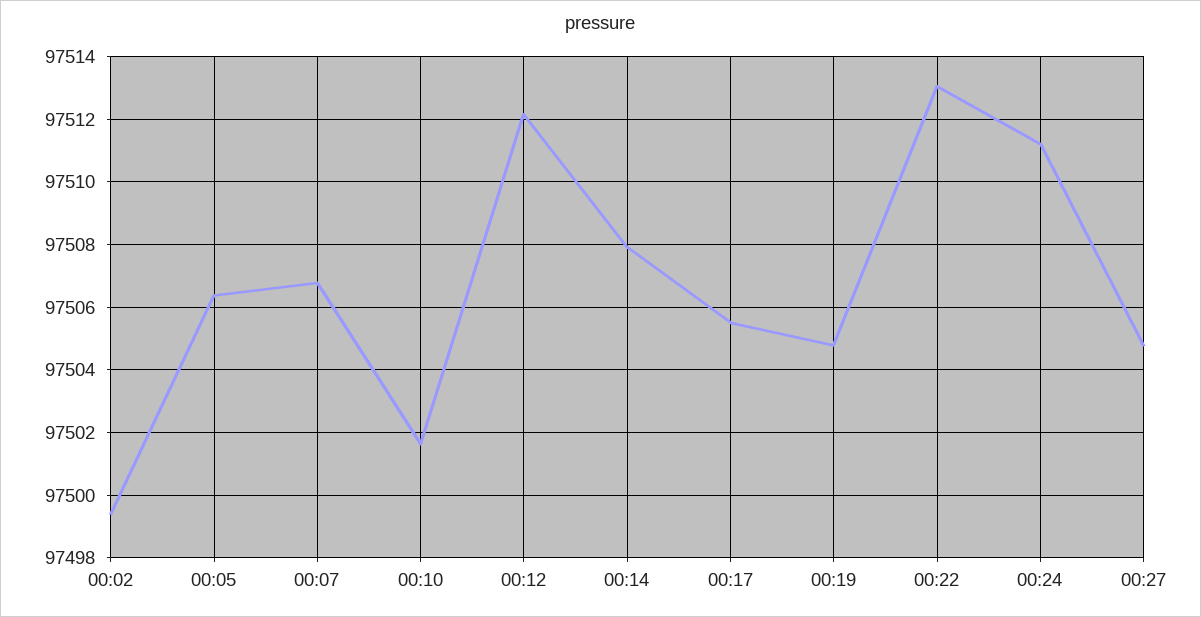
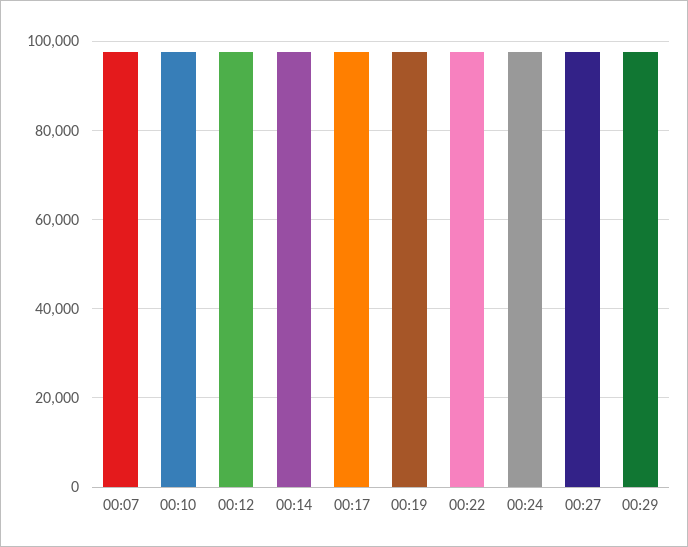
00:02: 97499.4 -> none
00:05: 97506.4 -> none
00:29: none -> 98000

